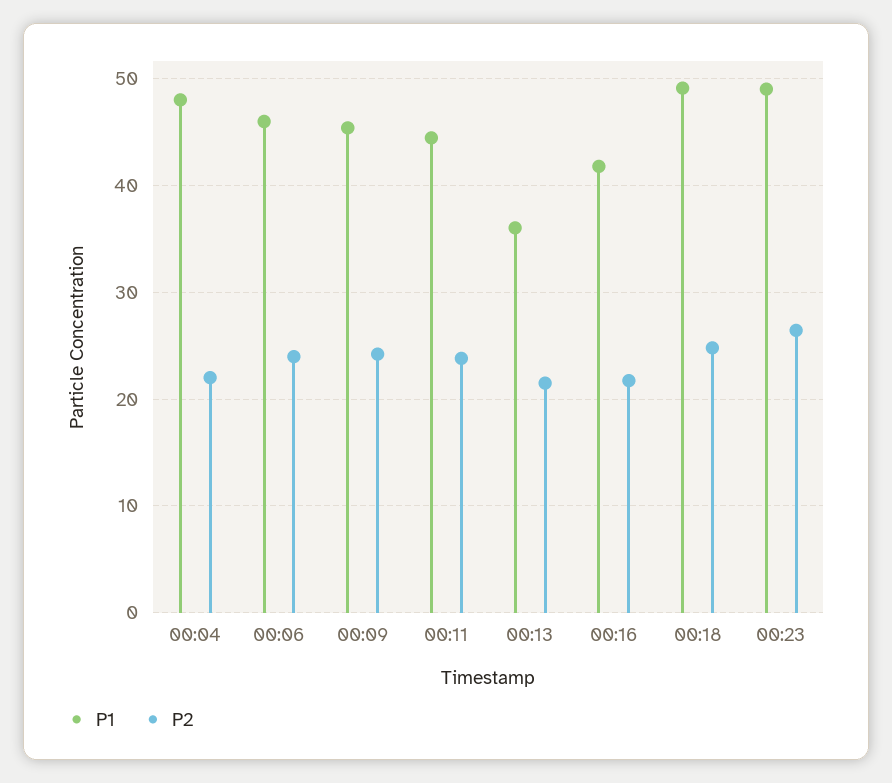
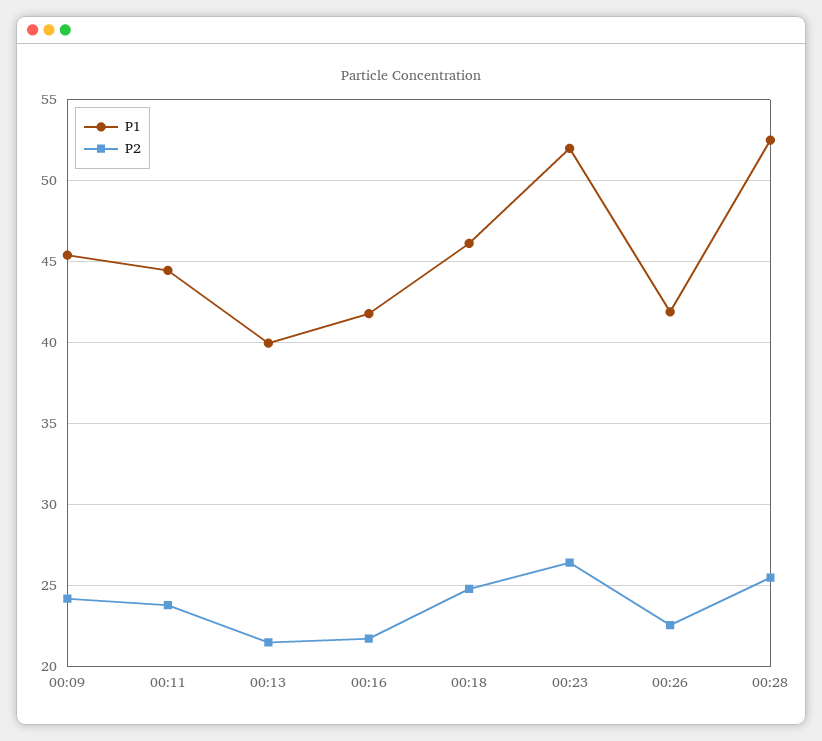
P1, 00:04: 48 -> none
P2, 00:04: 22 -> none
P1, 00:06: 46 -> none
P2, 00:06: 24 -> none
P1, 00:13: 36 -> 40
P1, 00:18: 49 -> 46
P1, 00:23: 49 -> 52
P1, 00:26: none -> 42
P2, 00:26: none -> 22.5
P1, 00:28: none -> 52.5
P2, 00:28: none -> 25.5

